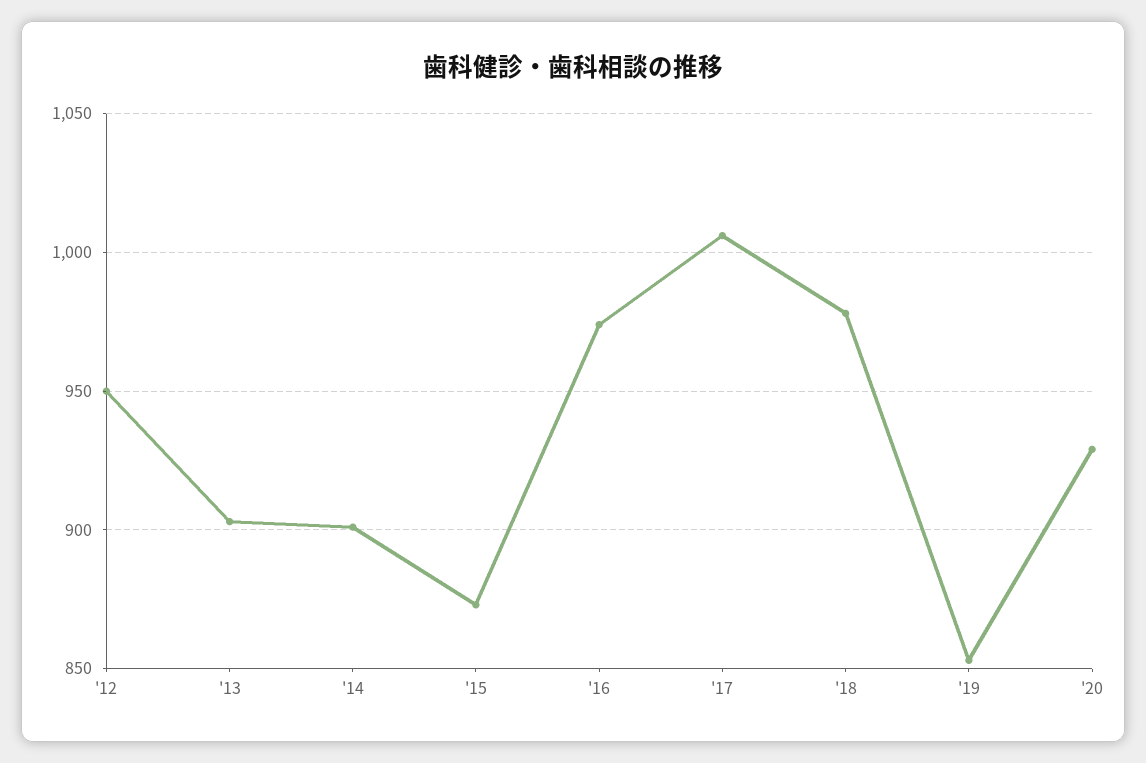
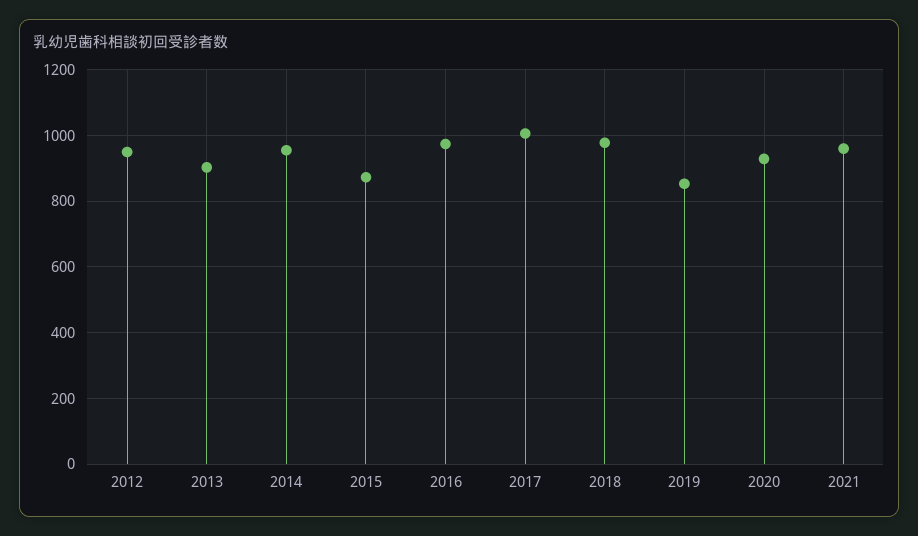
'14: 900 -> 960
2021: none -> 960

